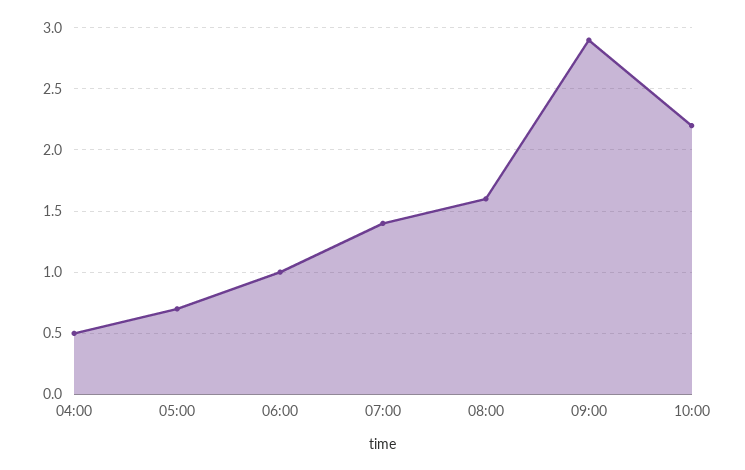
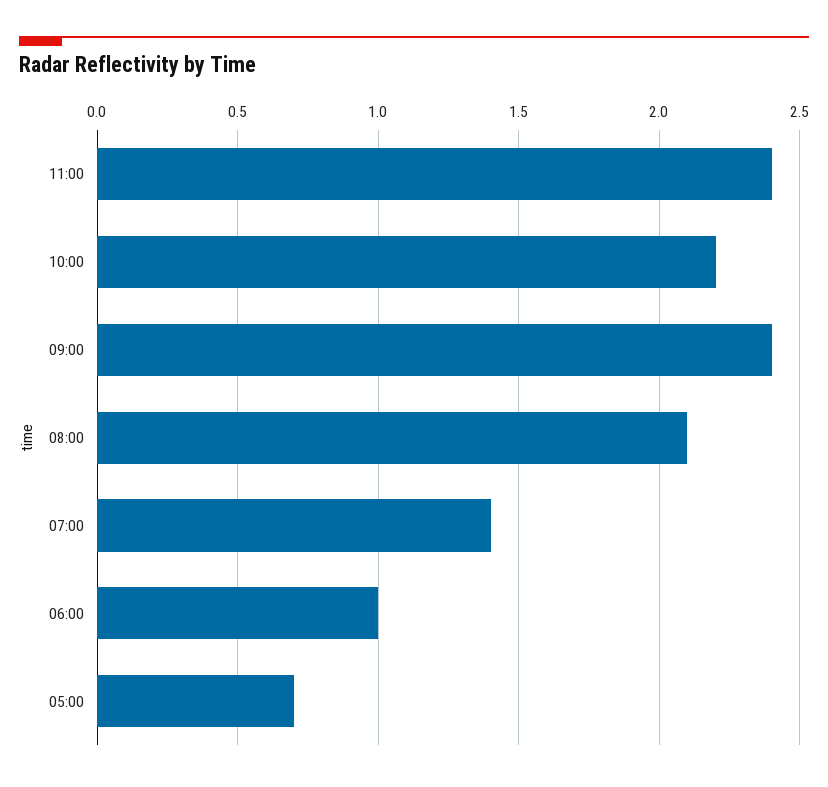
04:00: 0.5 -> none
08:00: 1.6 -> 2.1
09:00: 2.9 -> 2.4
11:00: none -> 2.4

